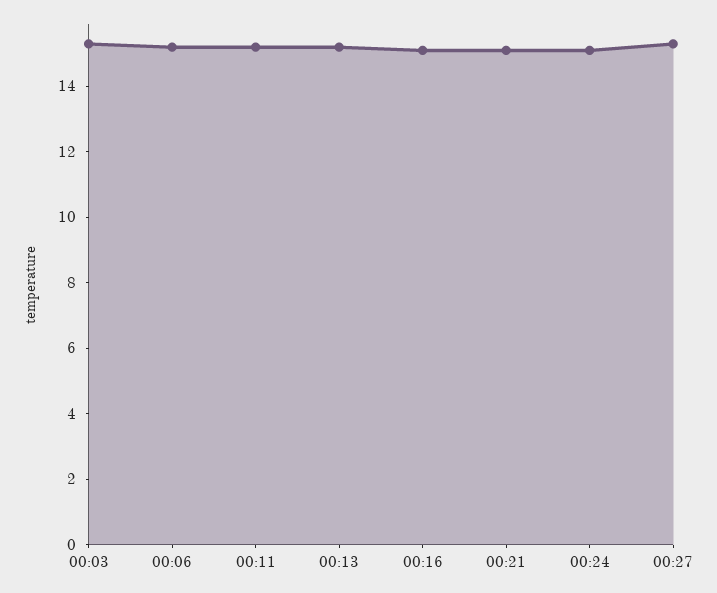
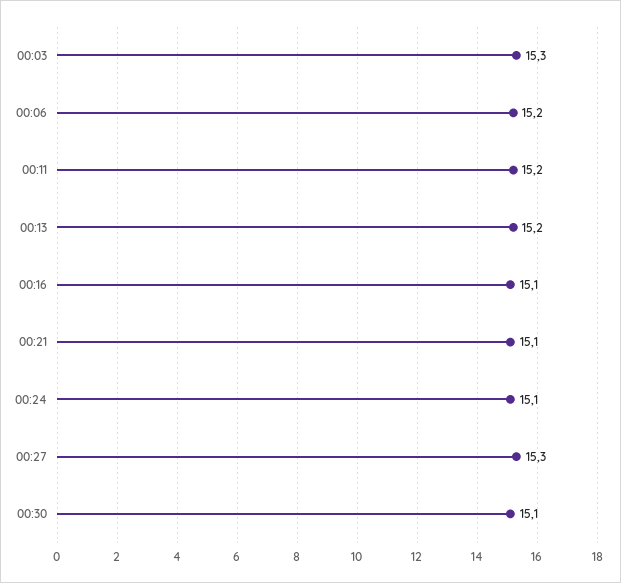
00:30: none -> 15.1

